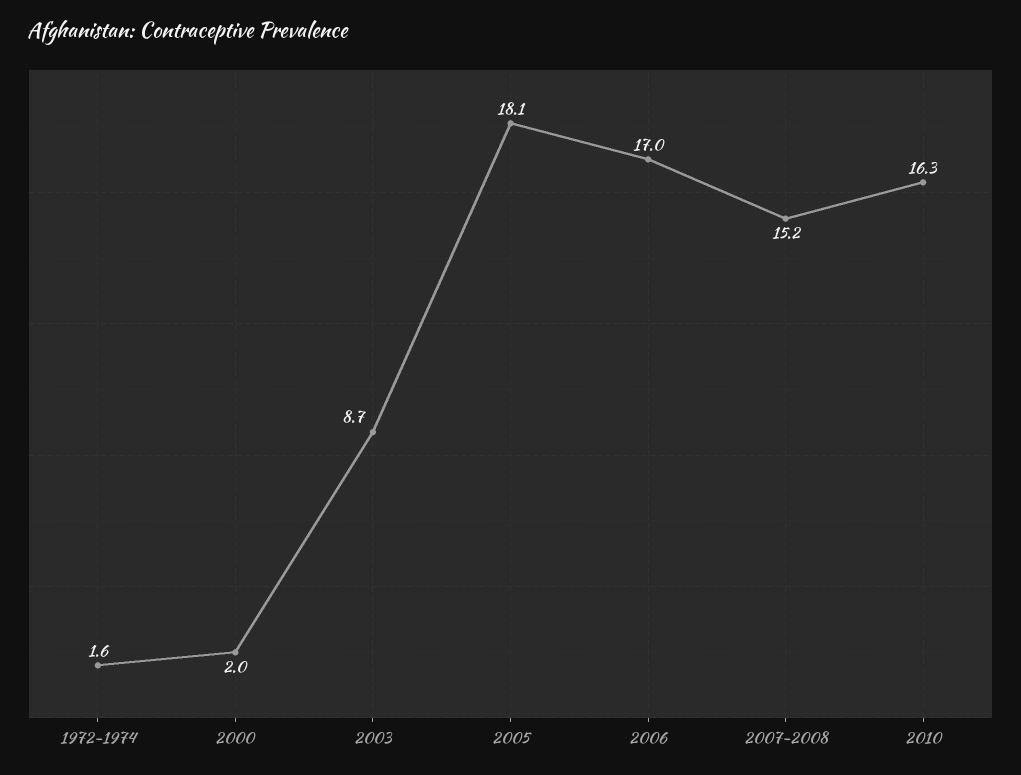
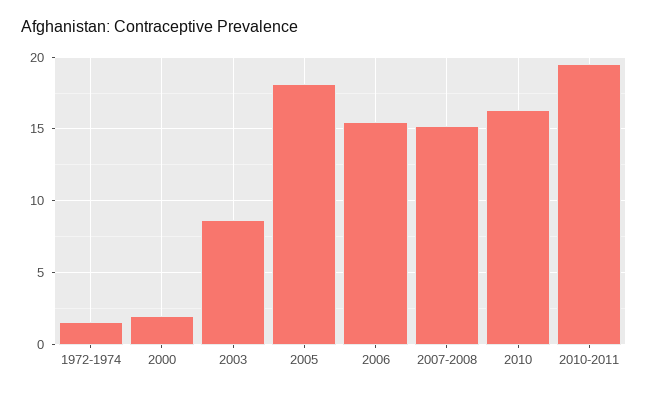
2006: 17 -> 15.5
2010-2011: none -> 19.5

